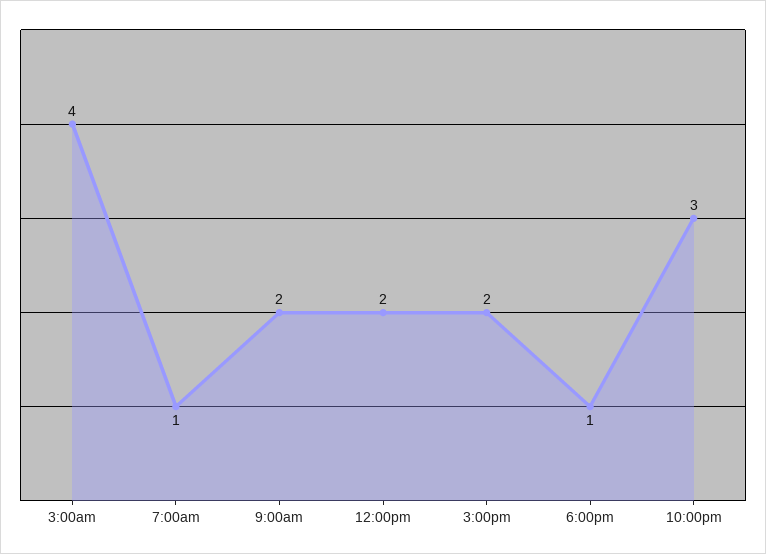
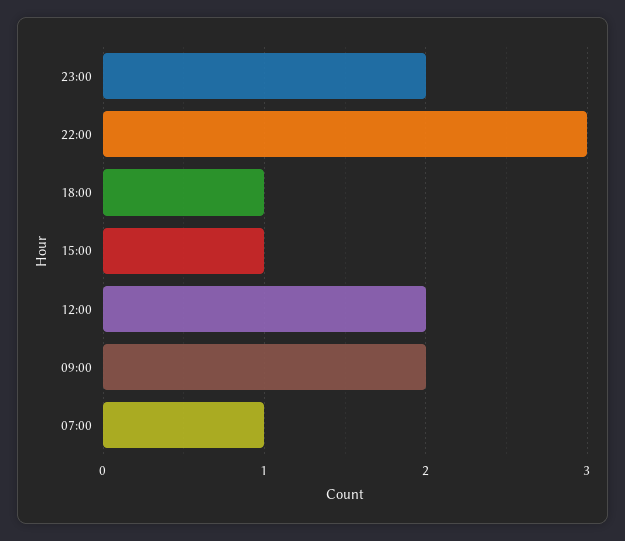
3:00am: 4 -> none
3:00pm: 2 -> 1
23:00: none -> 2

